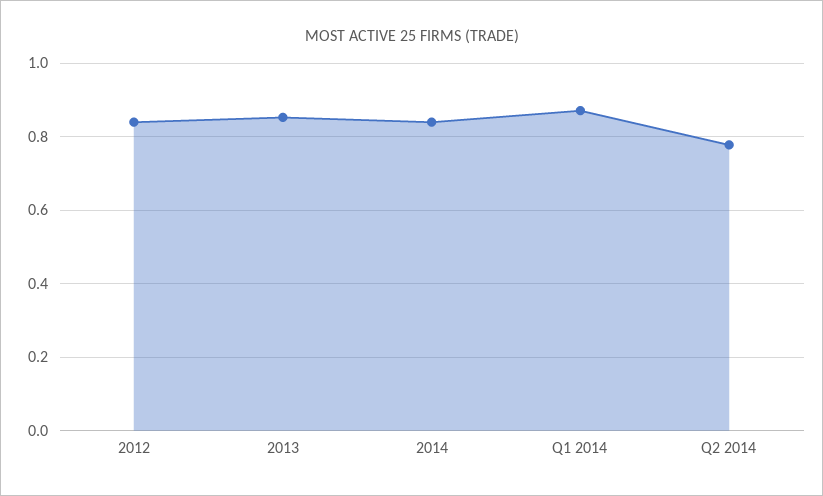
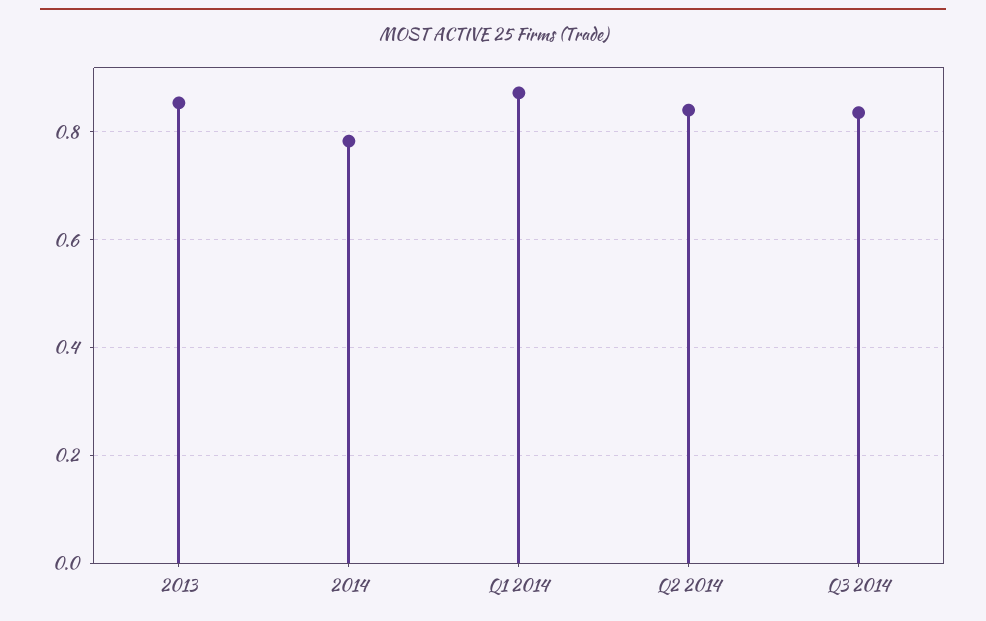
2012: 0.84 -> none
2014: 0.84 -> 0.78
Q2 2014: 0.78 -> 0.84
Q3 2014: none -> 0.84

